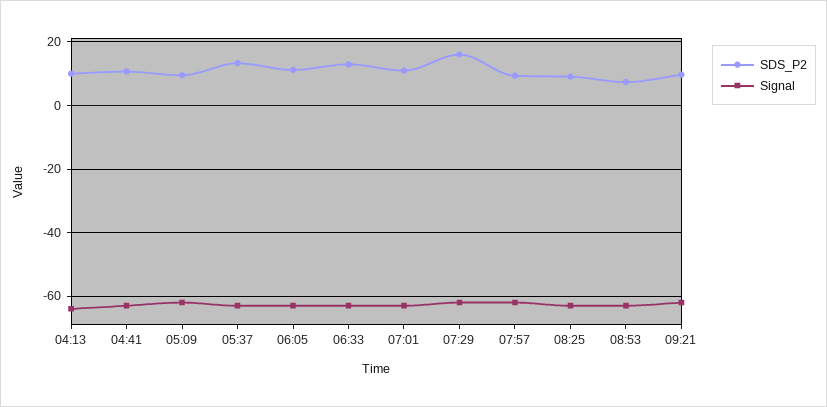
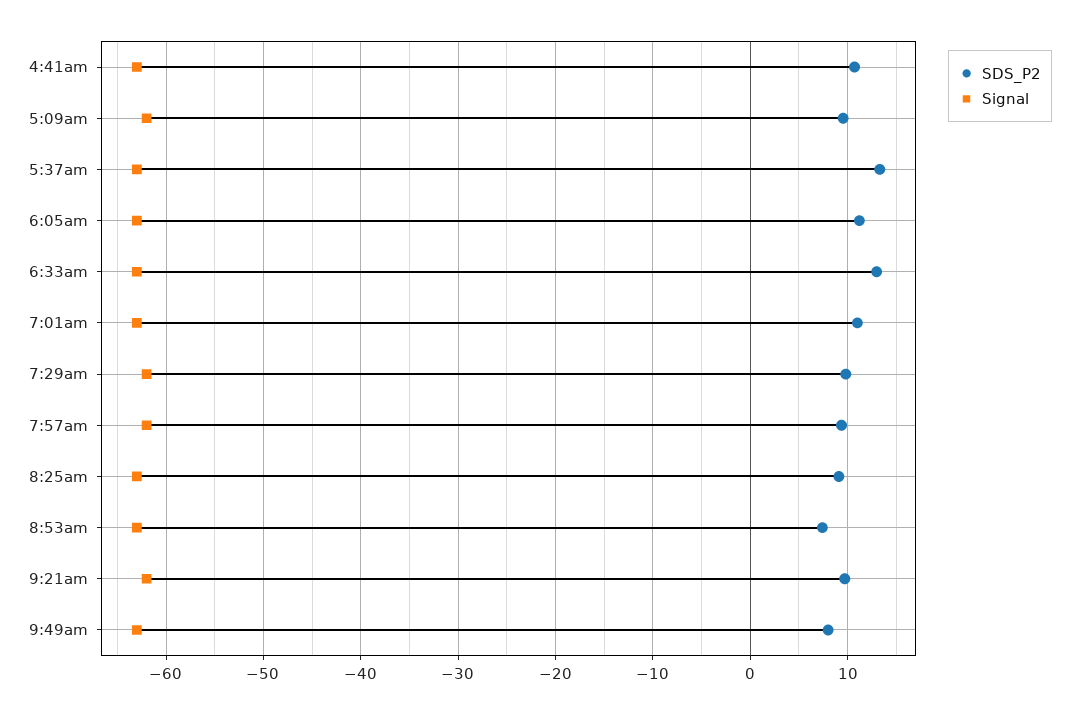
SDS_P2, 04:13: 10 -> none
Signal, 04:13: -64 -> none
SDS_P2, 07:29: 16 -> 10
SDS_P2, 9:49am: none -> 8
Signal, 9:49am: none -> -63

